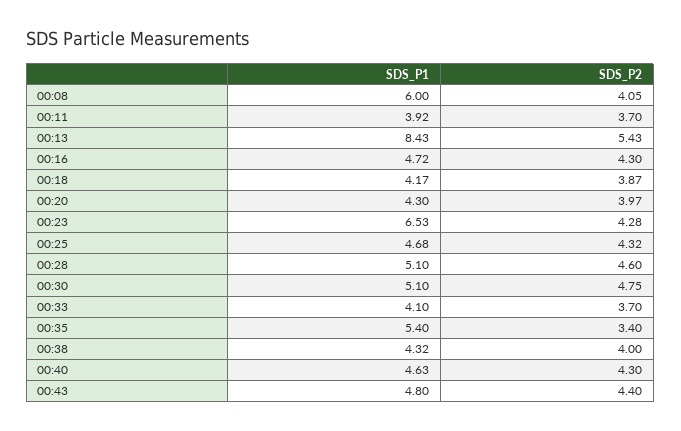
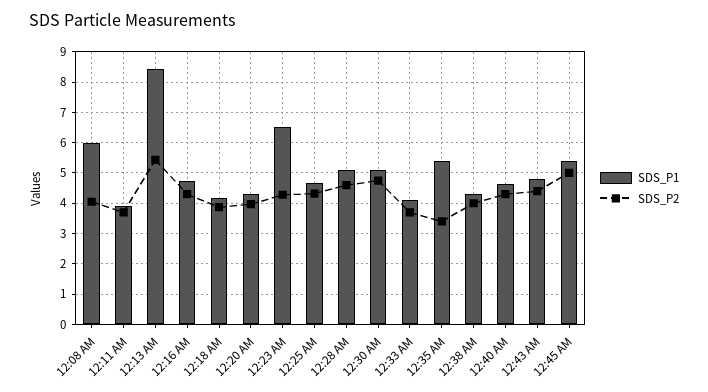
SDS_P1, 12:45 AM: none -> 5.4
SDS_P2, 12:45 AM: none -> 5

